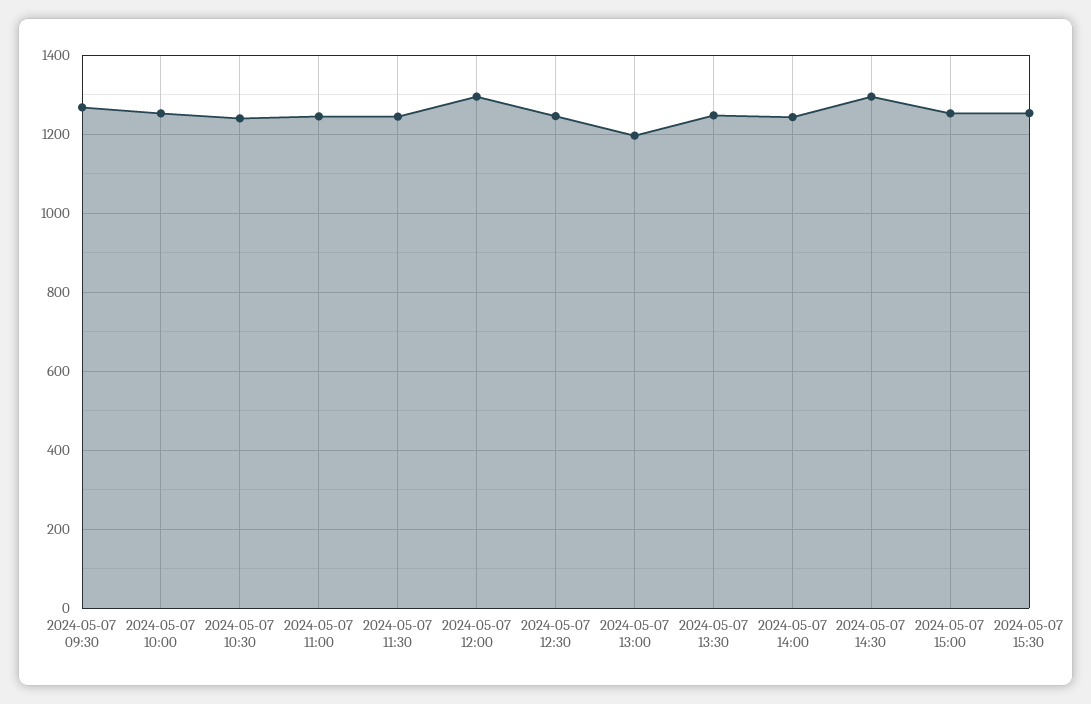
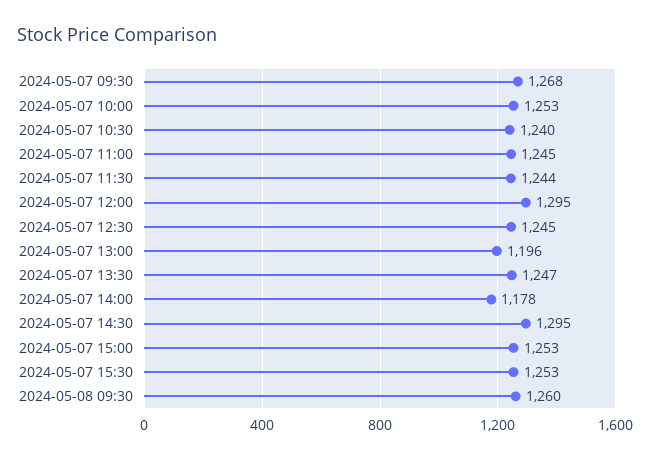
2024-05-07 14:00: 1240 -> 1178
2024-05-08 09:30: none -> 1260

